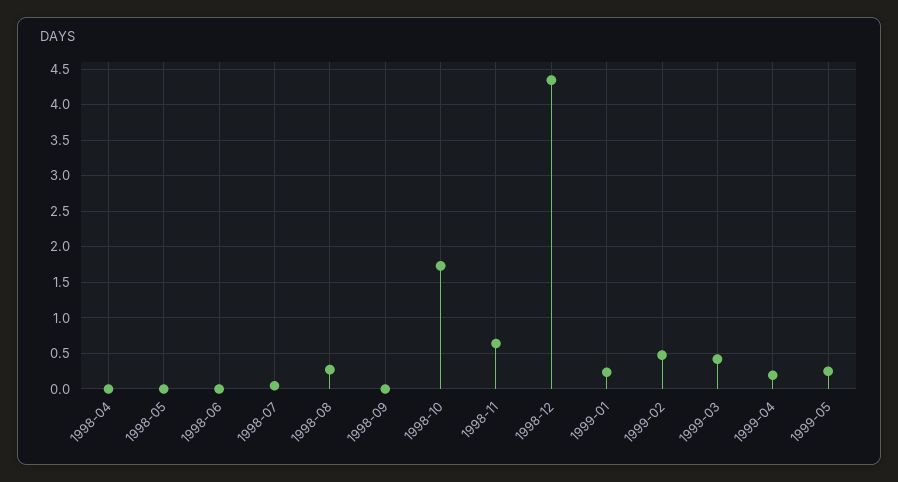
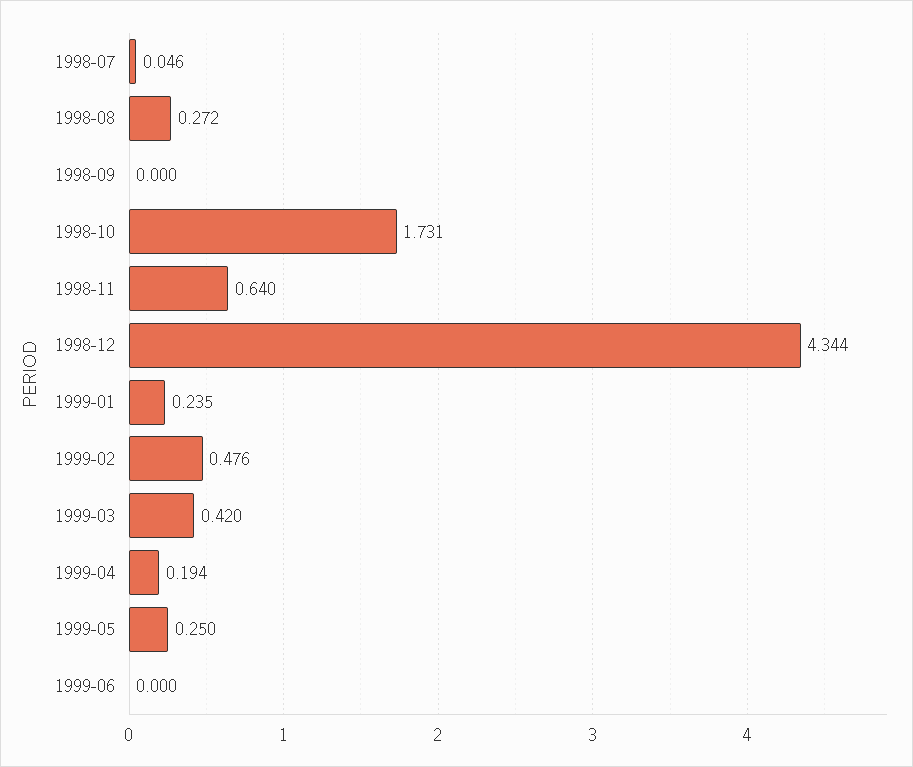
1998-04: 0 -> none
1998-05: 0 -> none
1998-06: 0 -> none
1999-06: none -> 0

